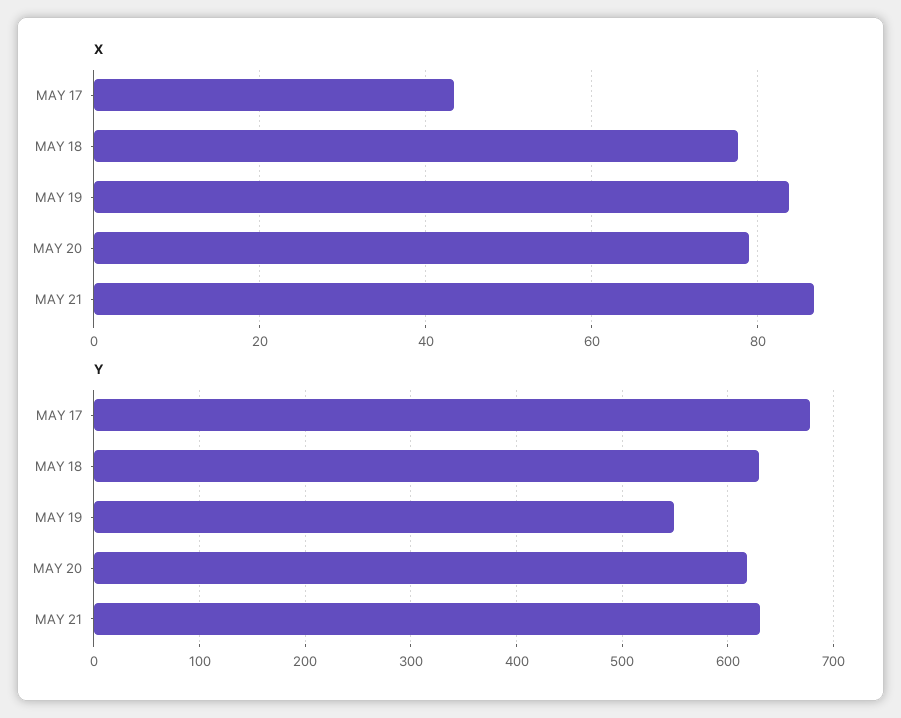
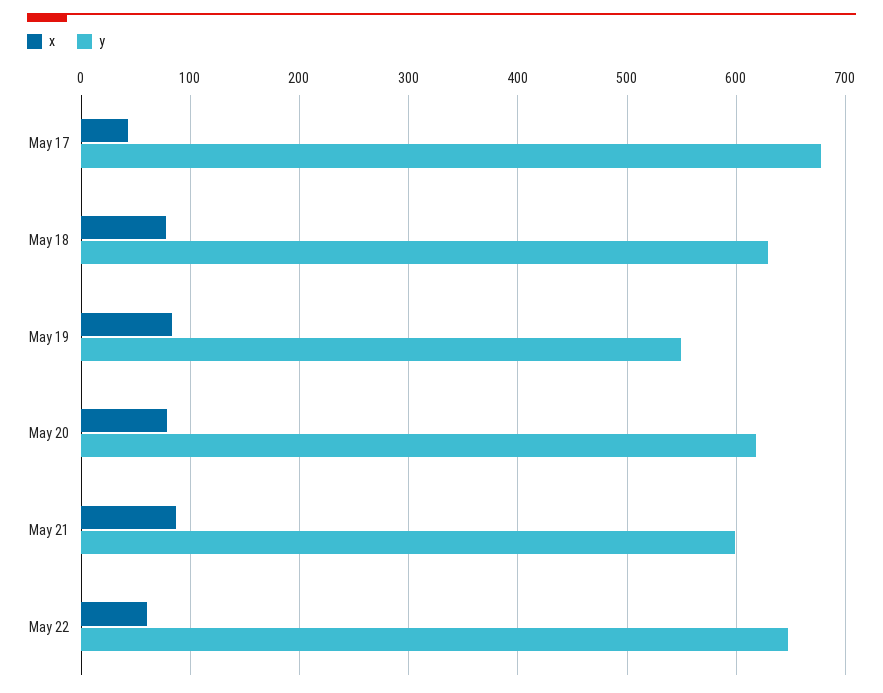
Y, MAY 21: 630 -> 600
X, May 22: none -> 60
Y, May 22: none -> 650

